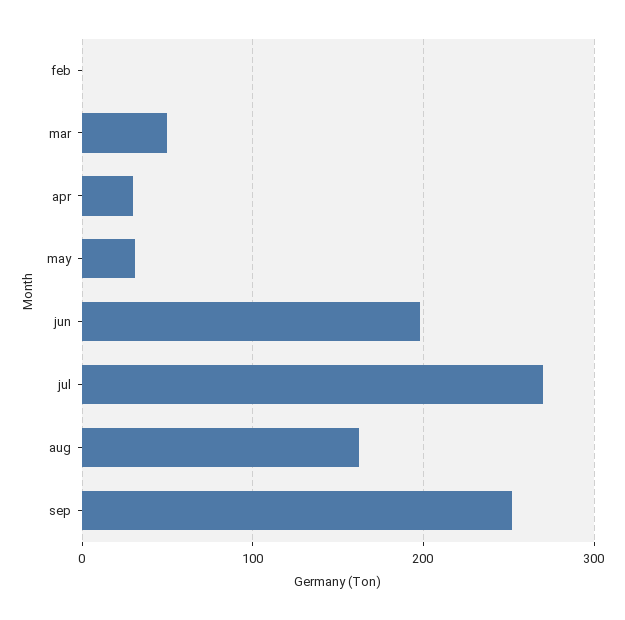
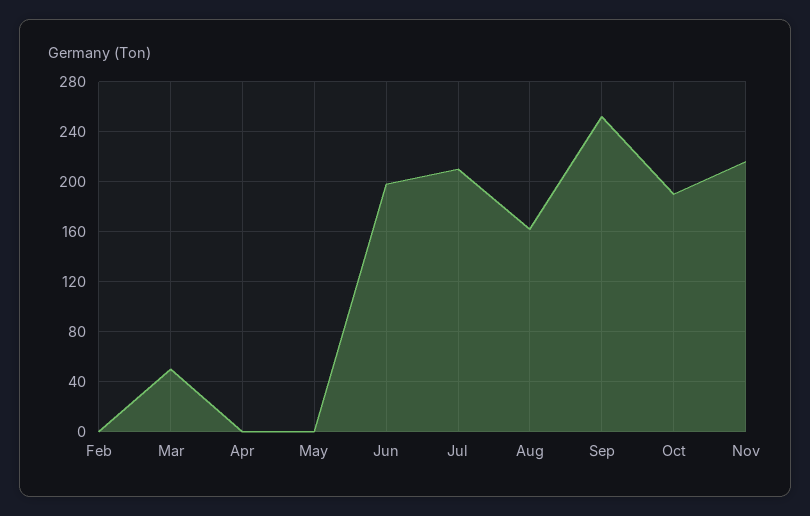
apr: 30 -> 0
may: 30 -> 0
jul: 270 -> 210
Oct: none -> 190
Nov: none -> 215

